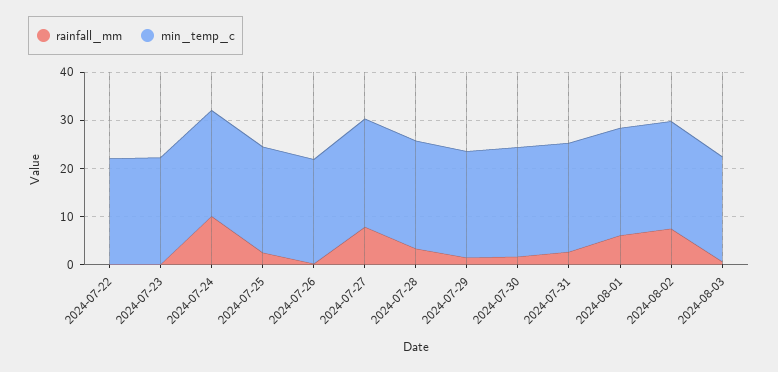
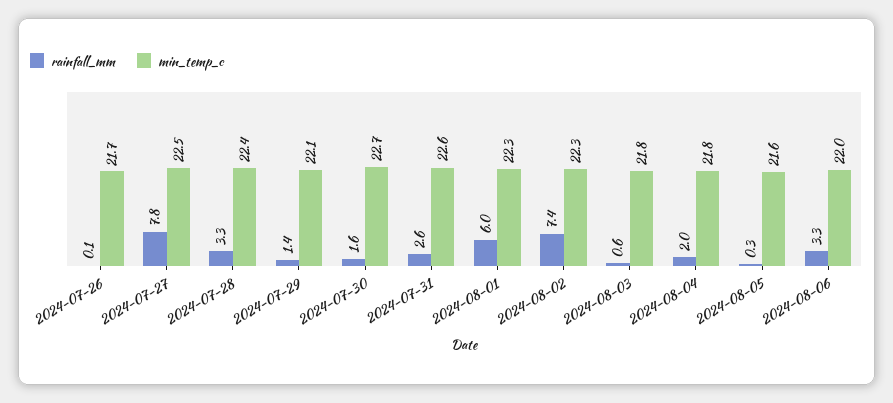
rainfall_mm, 2024-07-22: 0 -> none
min_temp_c, 2024-07-22: 22 -> none
rainfall_mm, 2024-07-23: 0 -> none
min_temp_c, 2024-07-23: 22 -> none
rainfall_mm, 2024-07-24: 10 -> none
min_temp_c, 2024-07-24: 22 -> none
rainfall_mm, 2024-07-25: 2 -> none
min_temp_c, 2024-07-25: 22 -> none
rainfall_mm, 2024-08-04: none -> 2
min_temp_c, 2024-08-04: none -> 21.8
rainfall_mm, 2024-08-05: none -> 0.3
min_temp_c, 2024-08-05: none -> 21.6
rainfall_mm, 2024-08-06: none -> 3.3
min_temp_c, 2024-08-06: none -> 22

